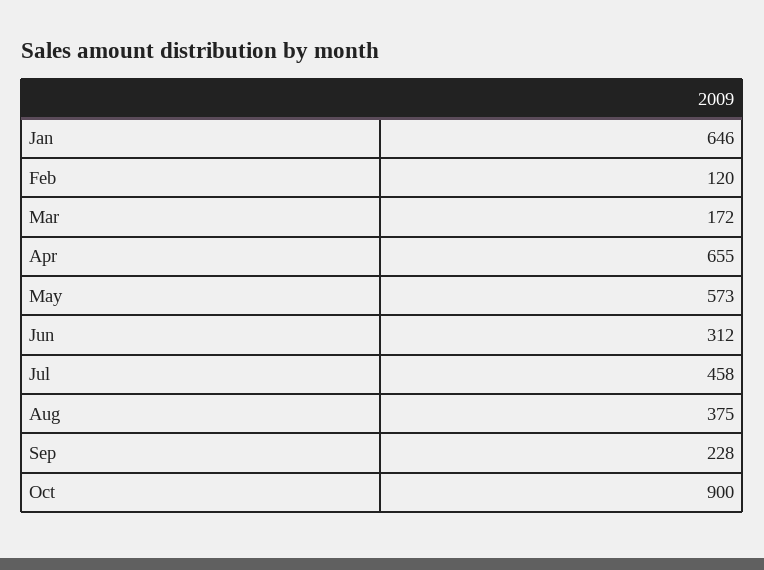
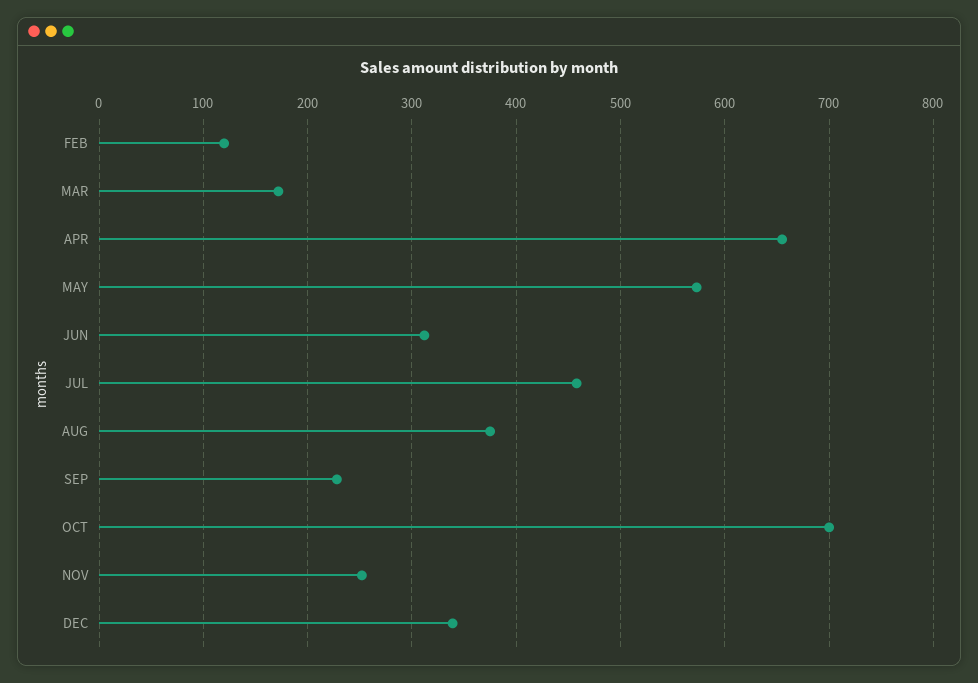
Jan: 646 -> none
Oct: 900 -> 700
NOV: none -> 250
DEC: none -> 340

